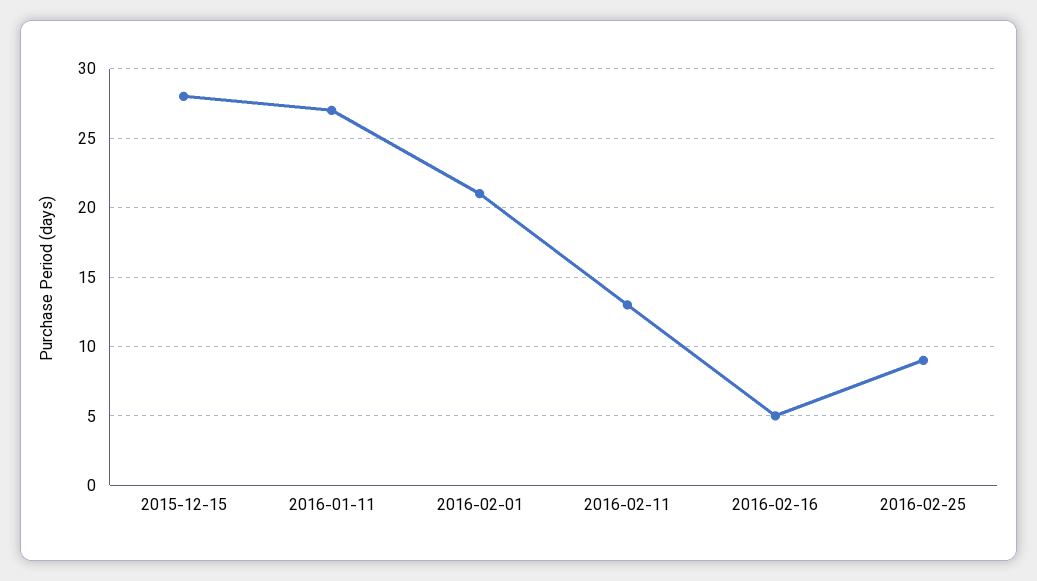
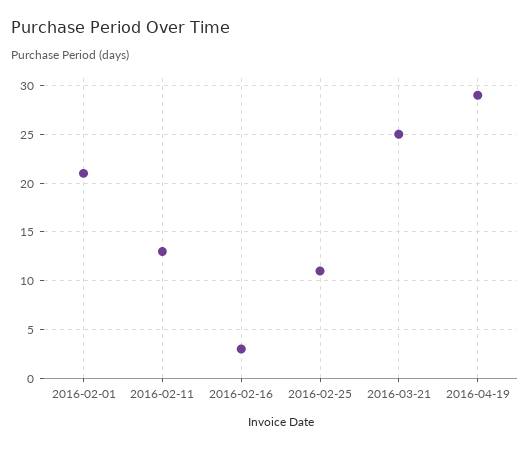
2015-12-15: 28 -> none
2016-01-11: 27 -> none
2016-02-16: 5 -> 3
2016-02-25: 9 -> 11
2016-03-21: none -> 25
2016-04-19: none -> 29

